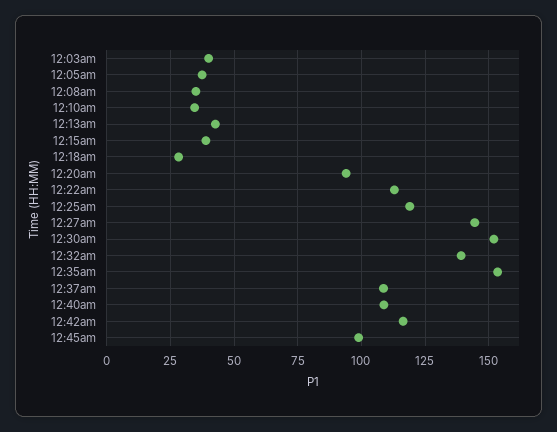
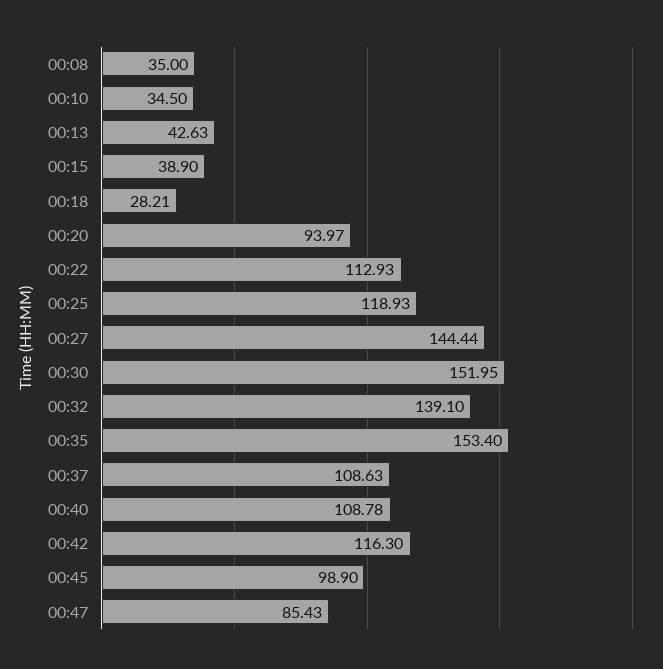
12:03am: 40 -> none
12:05am: 37.5 -> none
00:47: none -> 85.43

